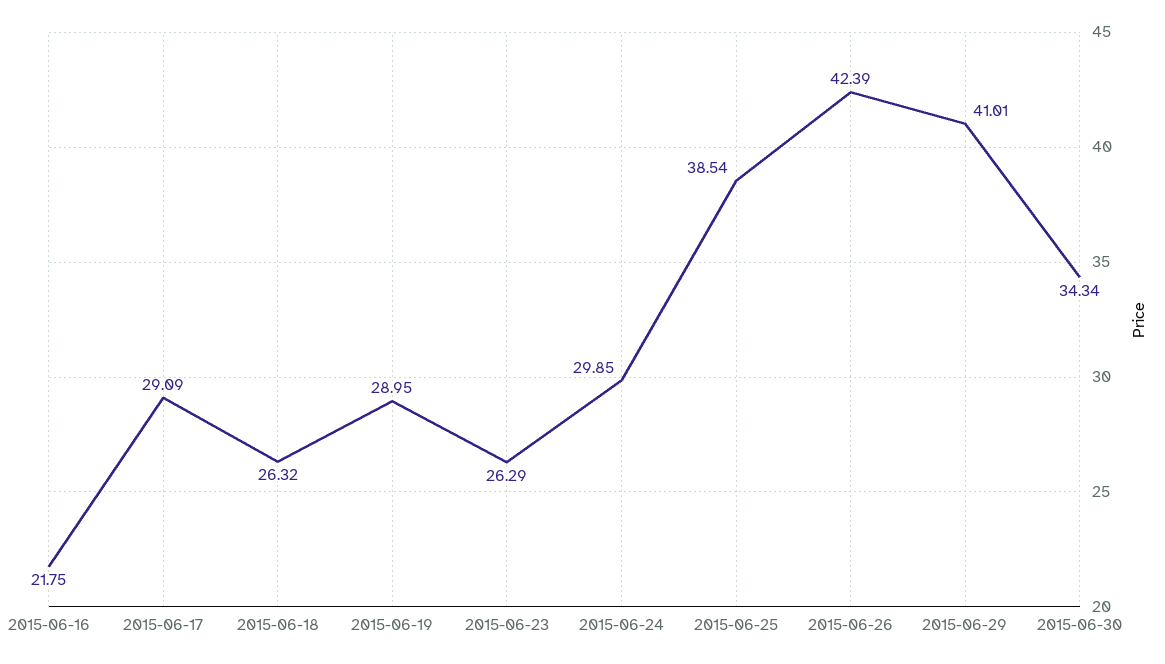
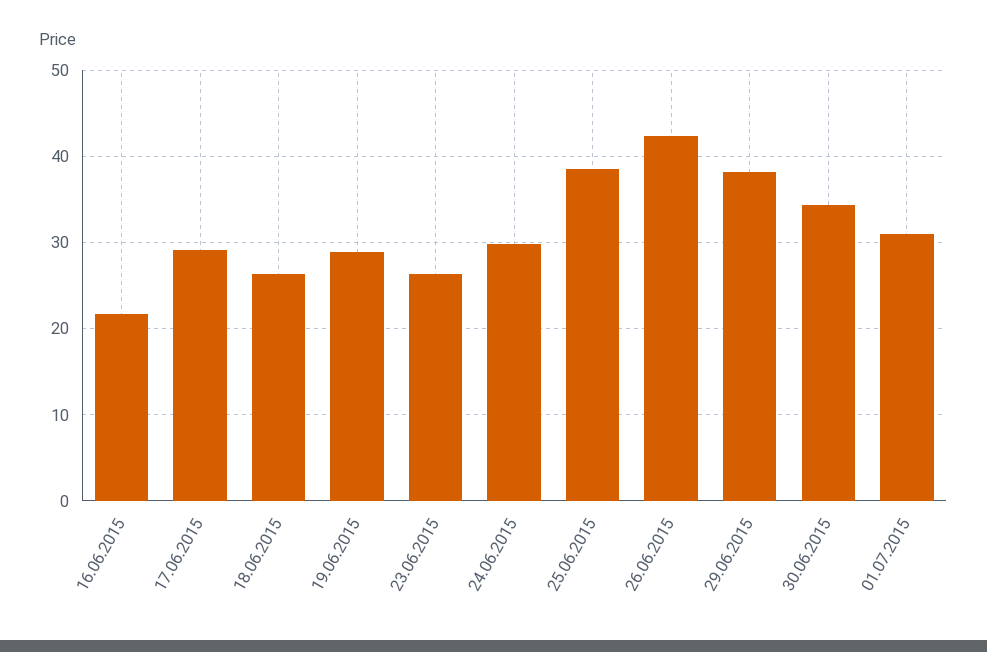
2015-06-29: 41.01 -> 38
01.07.2015: none -> 31

